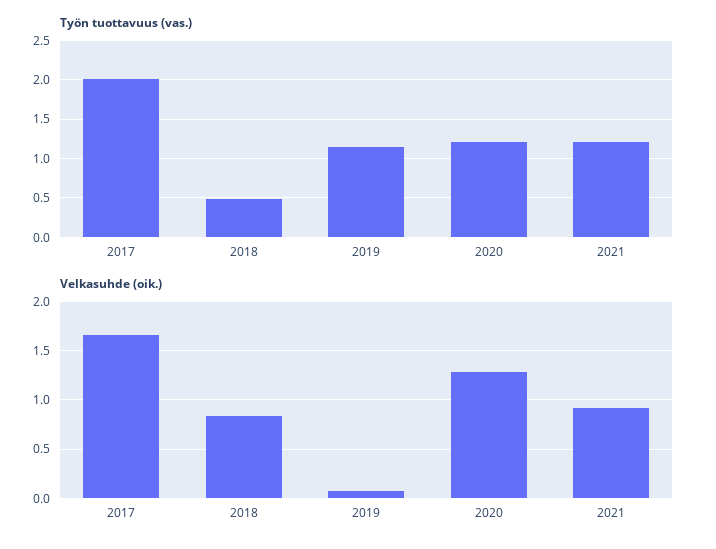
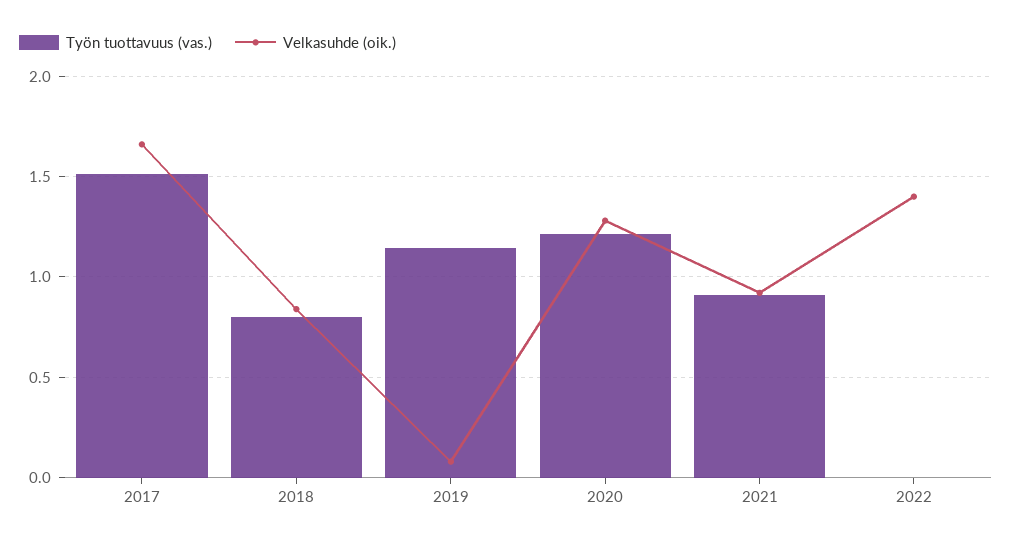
Työn tuottavuus (vas.), 2017: 2 -> 1.5
Työn tuottavuus (vas.), 2018: 0.5 -> 0.8
Työn tuottavuus (vas.), 2021: 1.2 -> 0.9
Työn tuottavuus (vas.), 2022: none -> 0
Velkasuhde (oik.), 2022: none -> 1.4

